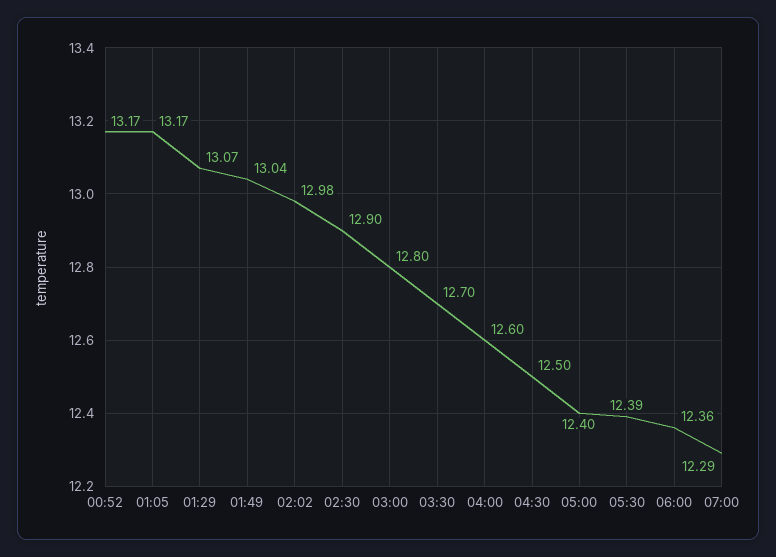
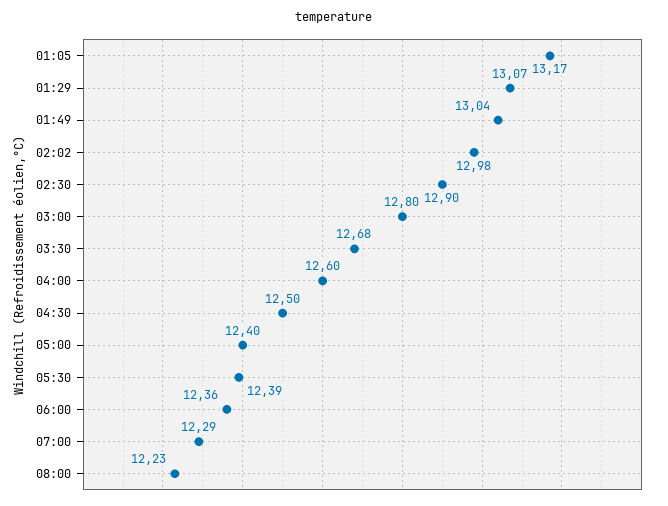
00:52: 13.17 -> none
03:30: 12.7 -> 12.68
08:00: none -> 12.23

